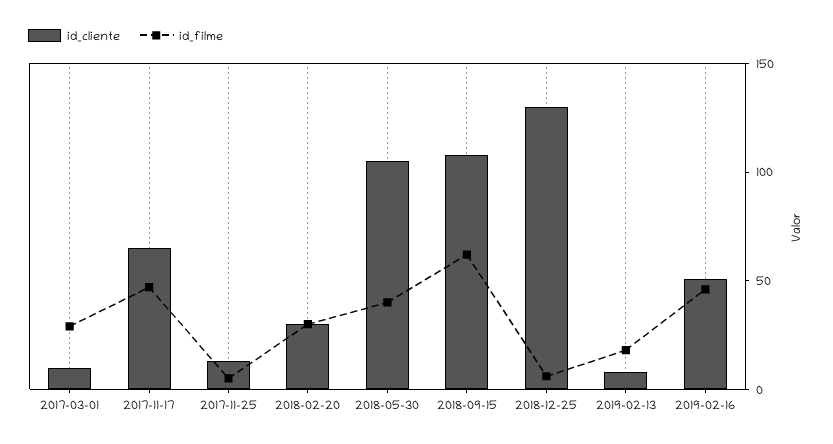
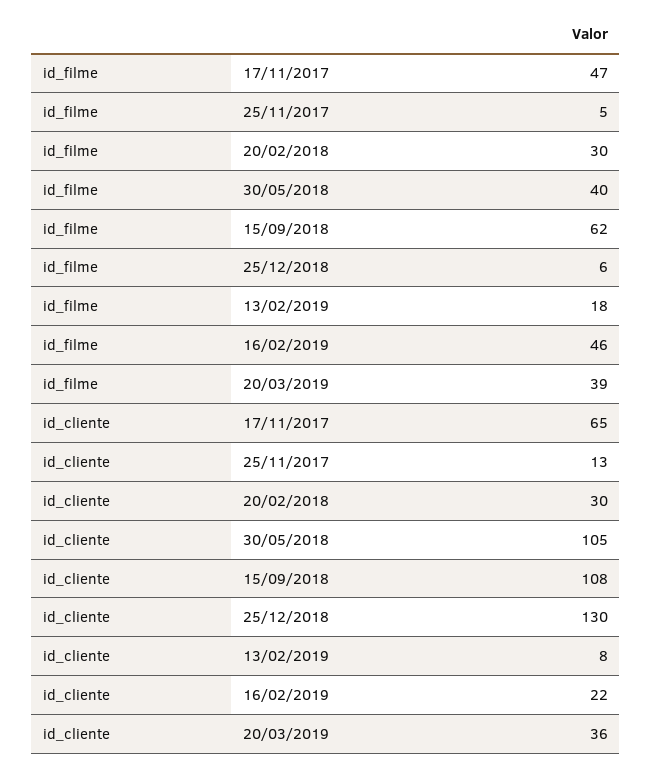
id_cliente, 2017-03-01: 10 -> none
id_filme, 2017-03-01: 30 -> none
id_cliente, 2019-02-16: 50 -> 22
id_filme, 20/03/2019: none -> 39
id_cliente, 20/03/2019: none -> 36

